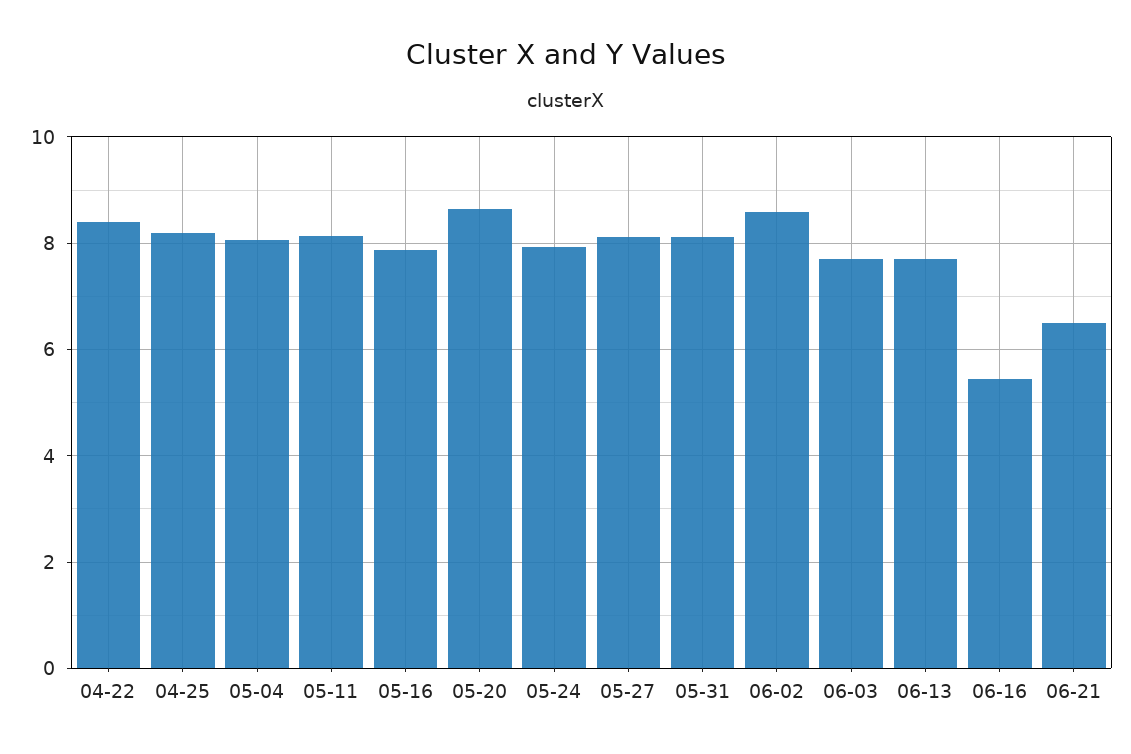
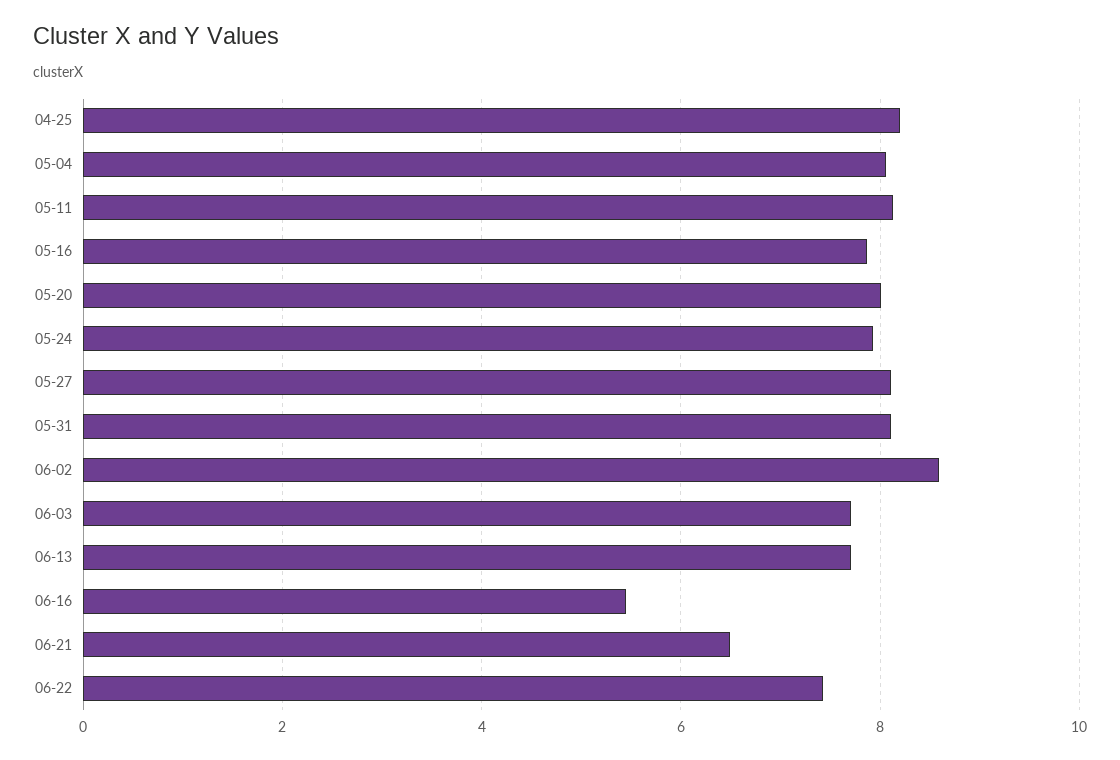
04-22: 8.4 -> none
05-20: 8.6 -> 8
06-22: none -> 7.4

